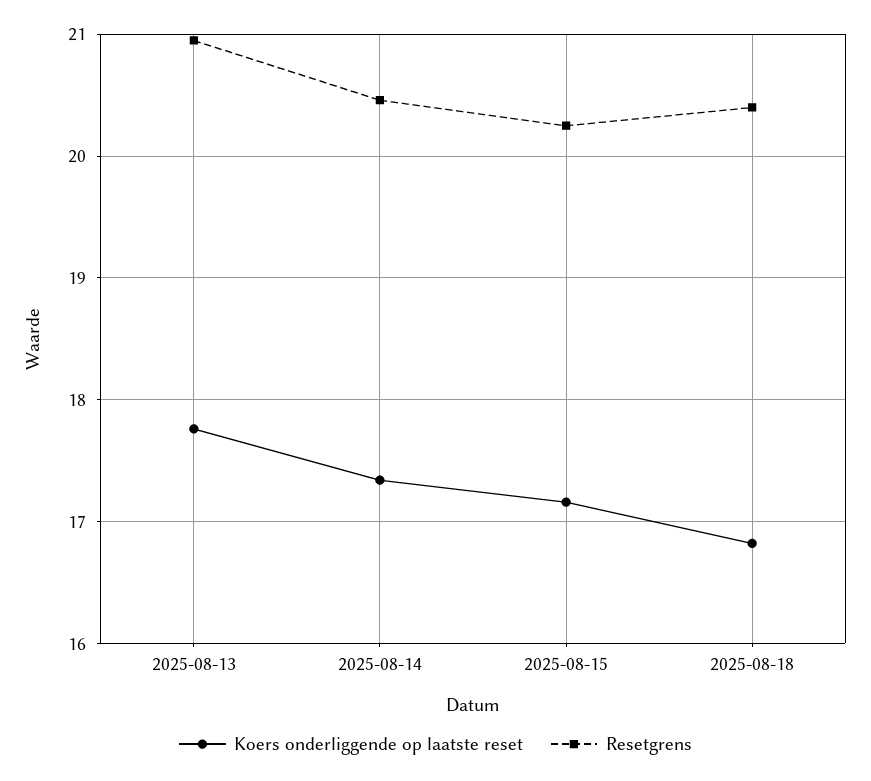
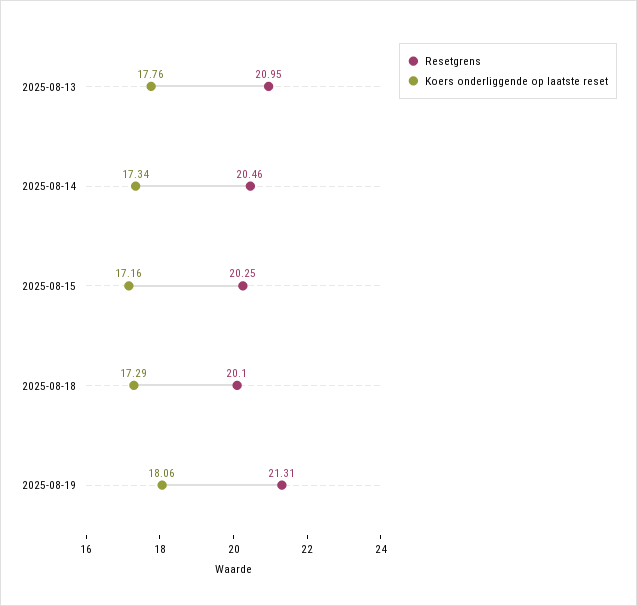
Koers onderliggende op laatste reset, 2025-08-18: 16.8 -> 17.29
Resetgrens, 2025-08-18: 20.4 -> 20.1
Resetgrens, 2025-08-19: none -> 21.31
Koers onderliggende op laatste reset, 2025-08-19: none -> 18.06

